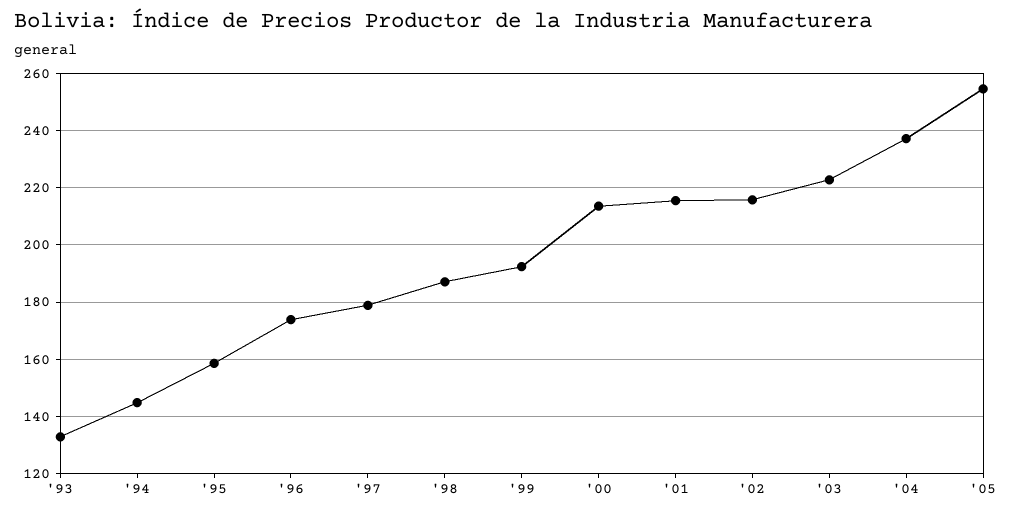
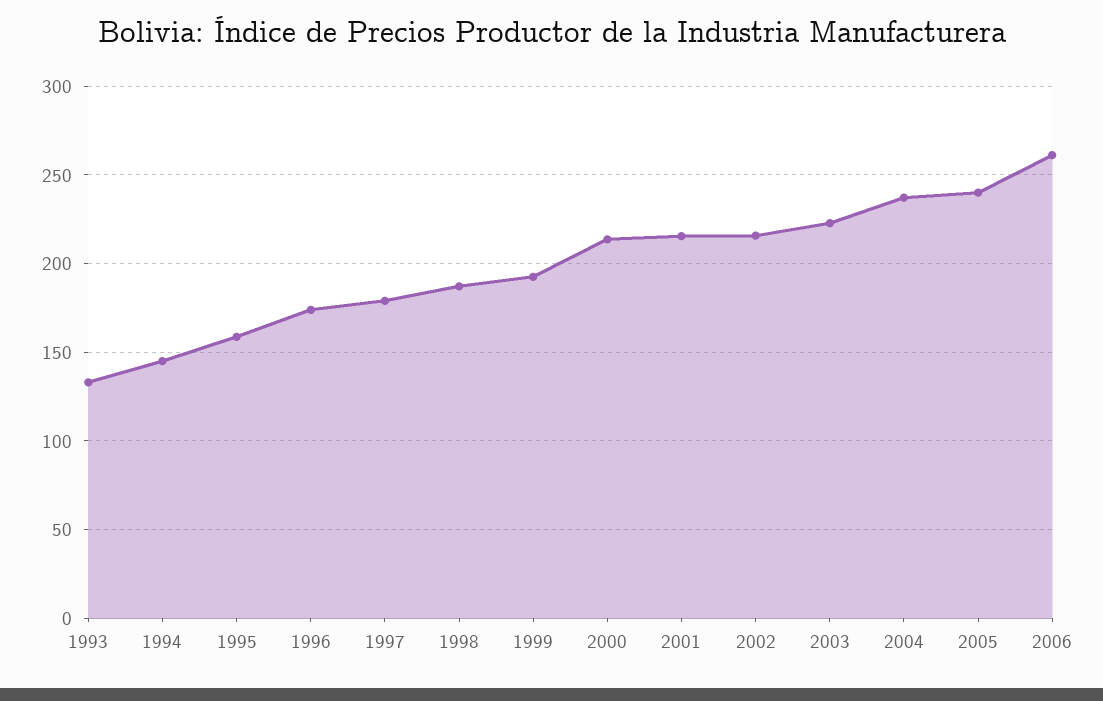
'05: 255 -> 240
2006: none -> 260

